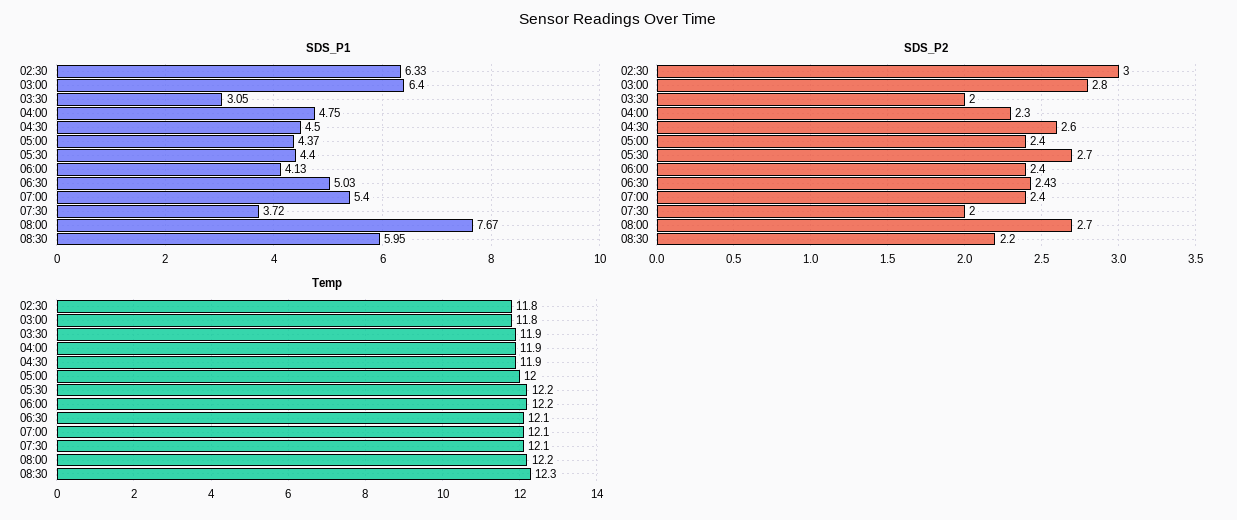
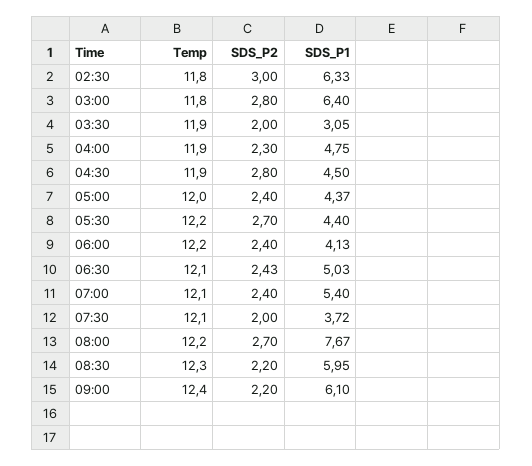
SDS_P2, 04:30: 2.6 -> 2.8
Temp, 09:00: none -> 12.4
SDS_P2, 09:00: none -> 2.2
SDS_P1, 09:00: none -> 6.1

